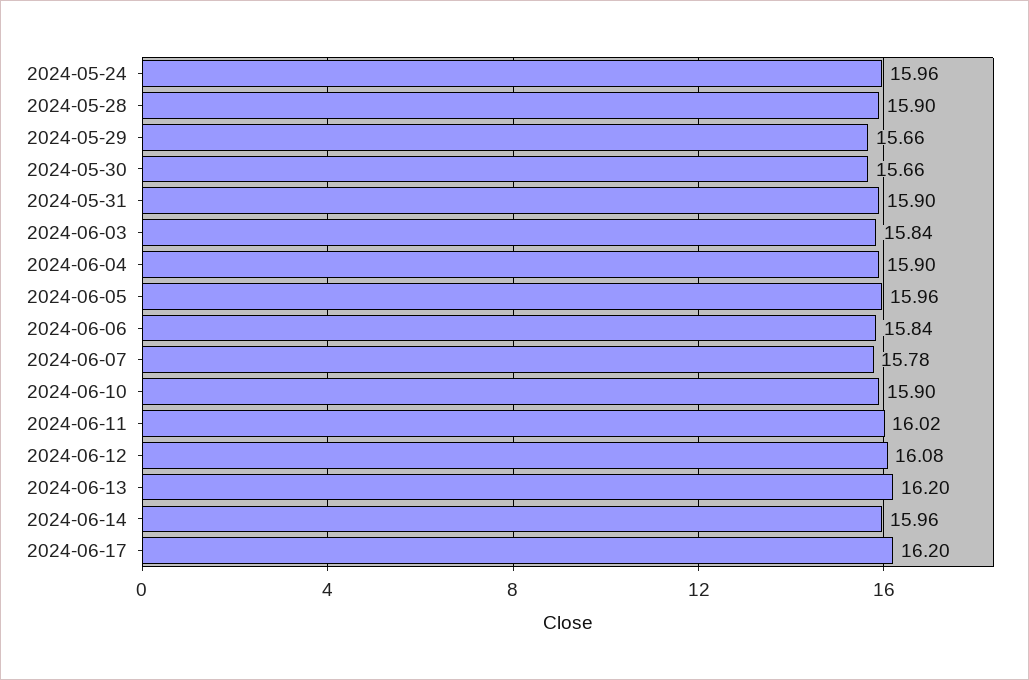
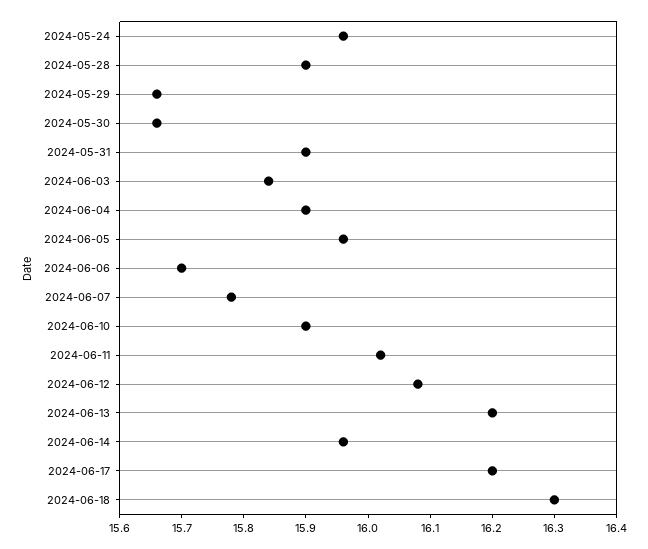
2024-06-06: 15.84 -> 15.7
2024-06-18: none -> 16.3

